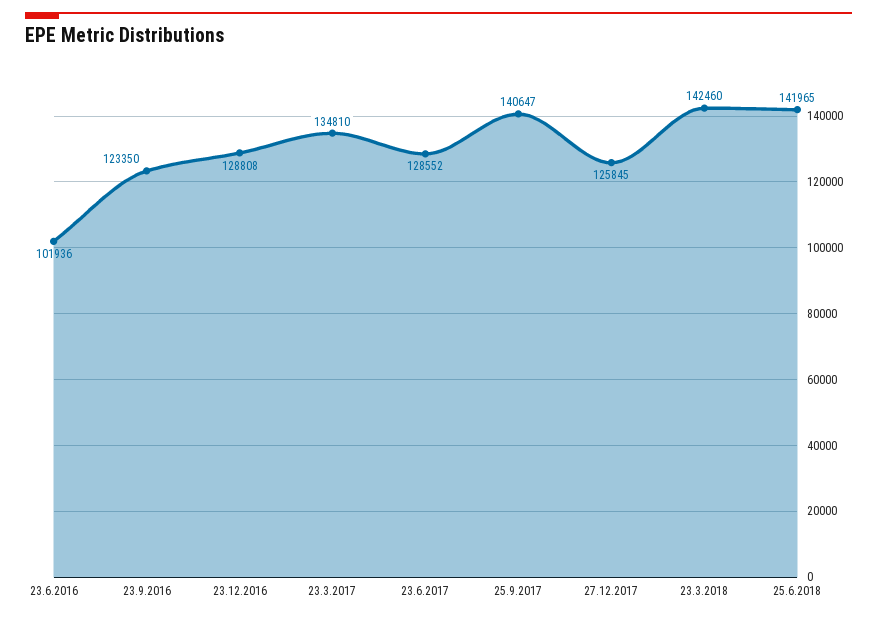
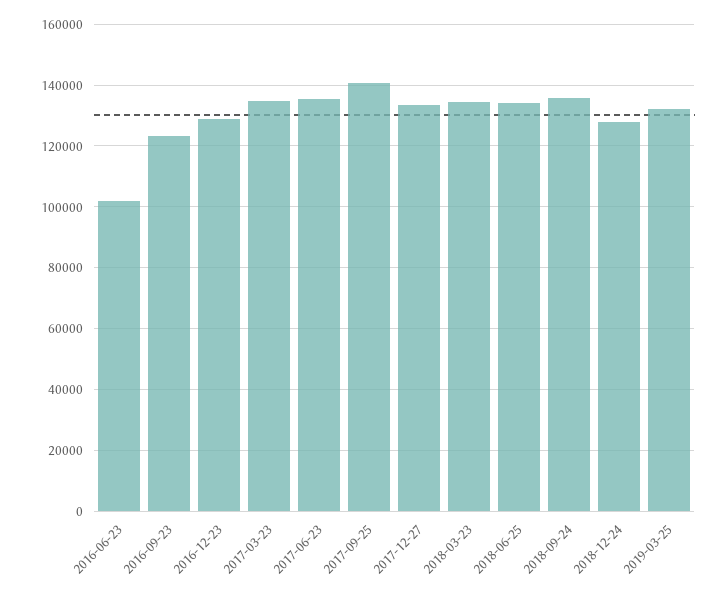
23.6.2017: 128552 -> 136000
27.12.2017: 125845 -> 134000
23.3.2018: 142460 -> 134000
25.6.2018: 141965 -> 134000
2018-09-24: none -> 136000
2018-12-24: none -> 128000
2019-03-25: none -> 132000

